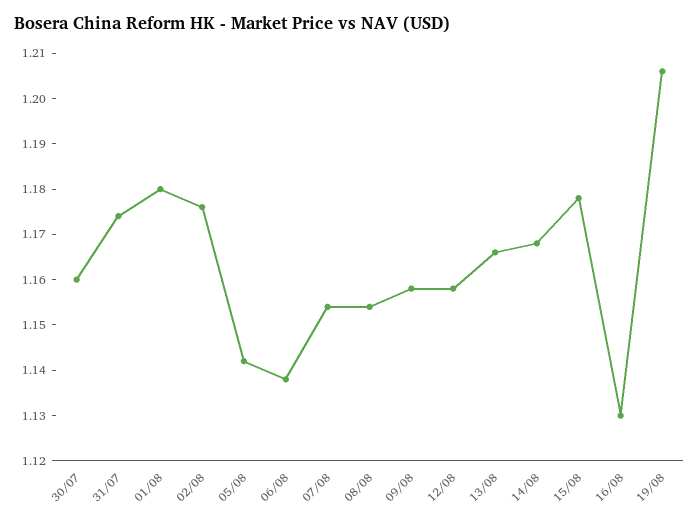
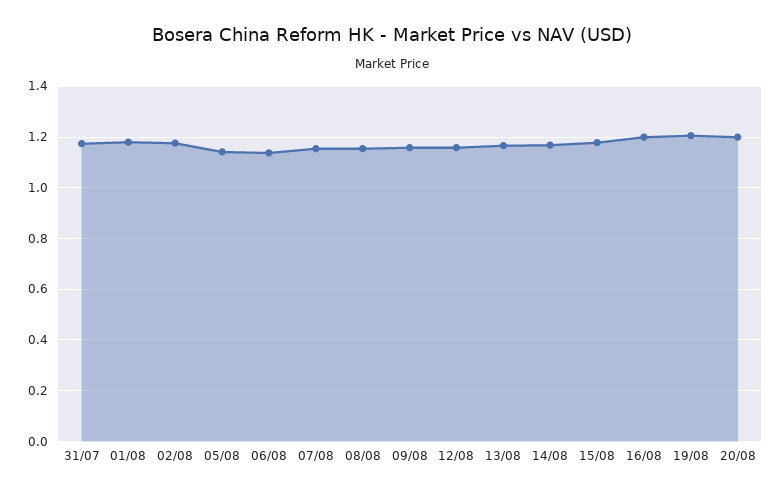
30/07: 1.16 -> none
16/08: 1.13 -> 1.2
20/08: none -> 1.2

